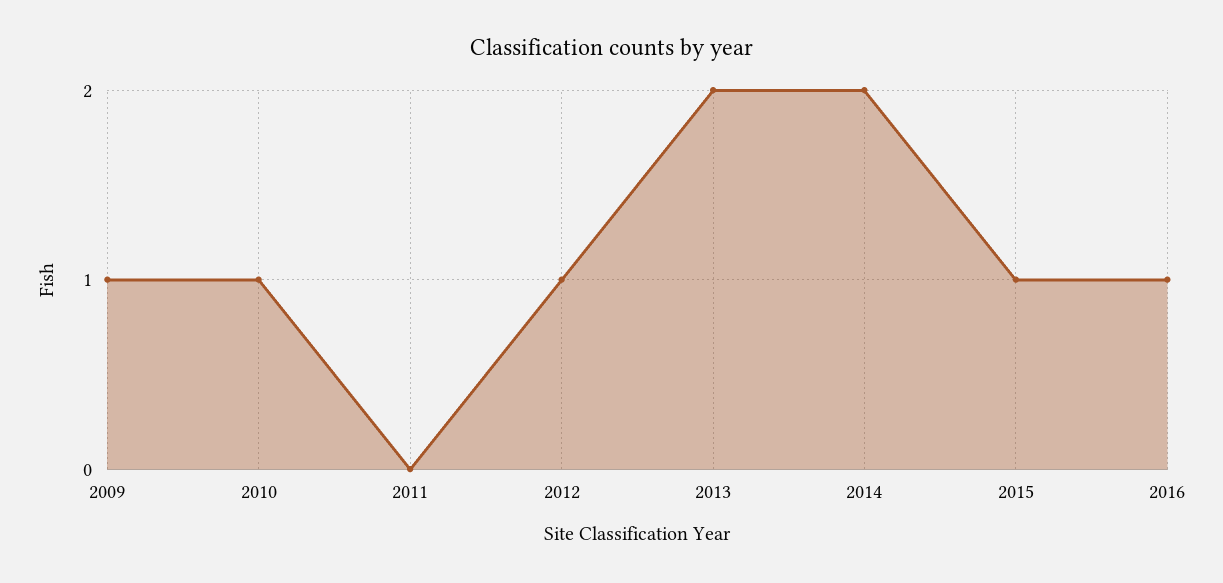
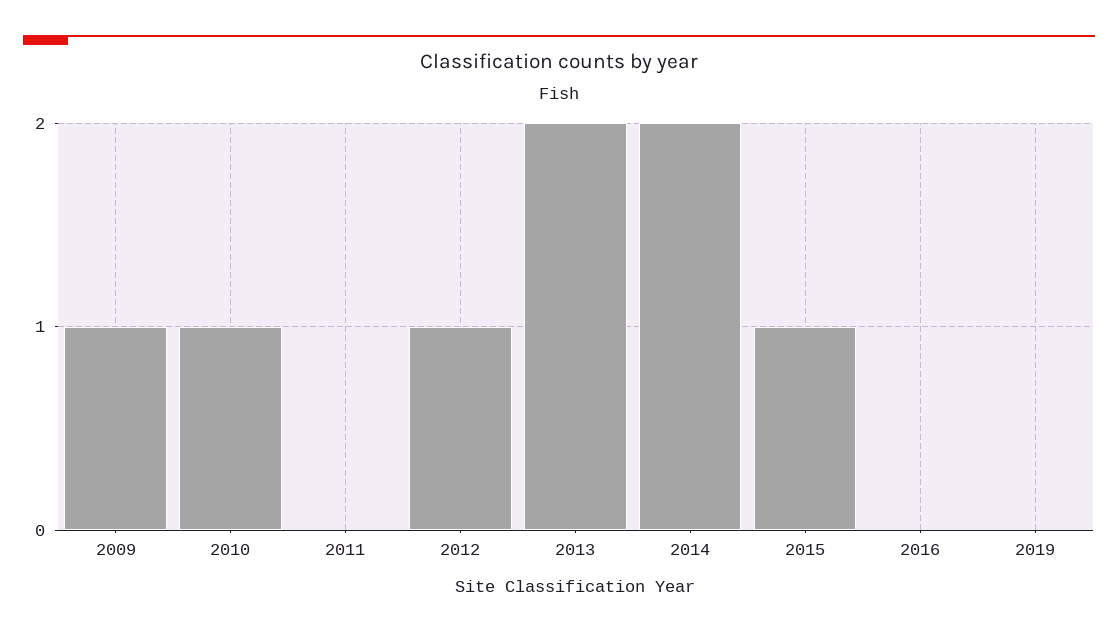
2016: 1 -> 0
2019: none -> 0

